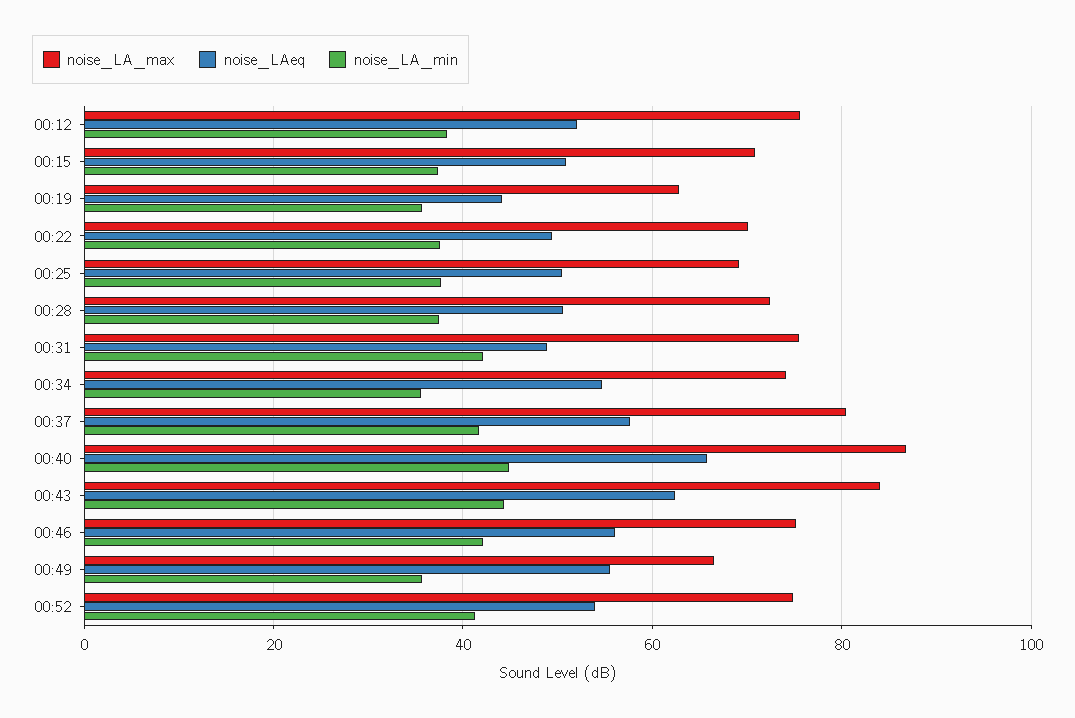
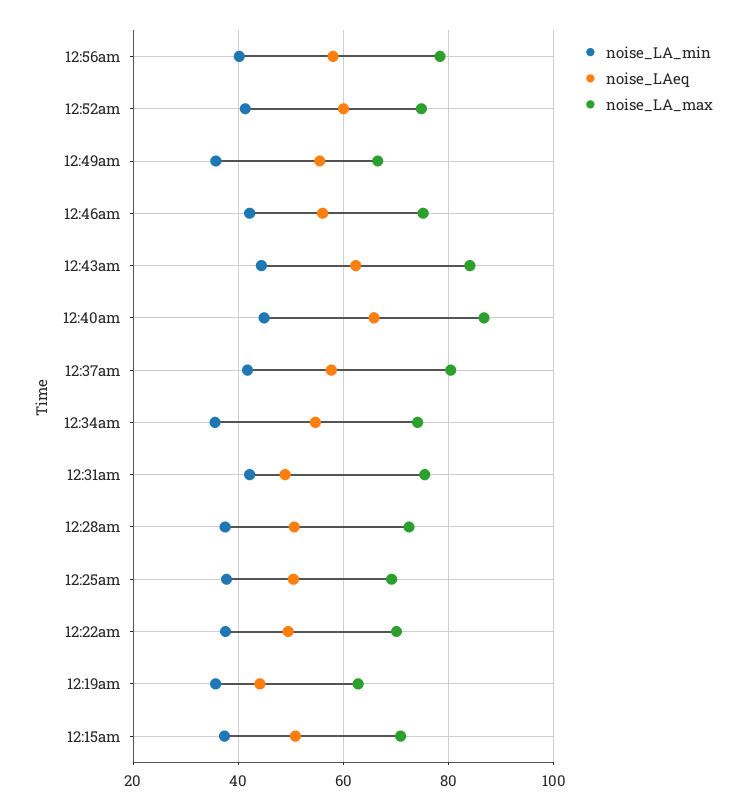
noise_LA_max, 00:12: 76 -> none
noise_LAeq, 00:12: 52 -> none
noise_LA_min, 00:12: 38 -> none
noise_LAeq, 00:52: 54 -> 60
noise_LA_min, 12:56am: none -> 40
noise_LAeq, 12:56am: none -> 58
noise_LA_max, 12:56am: none -> 78

